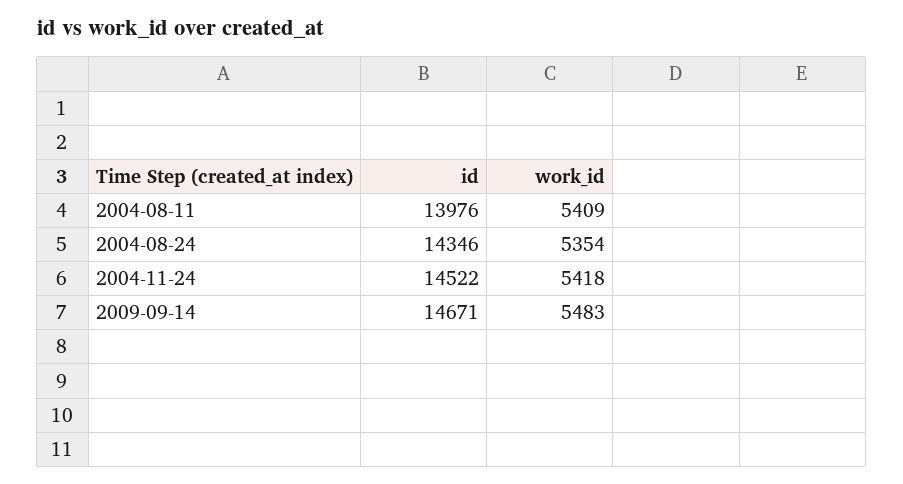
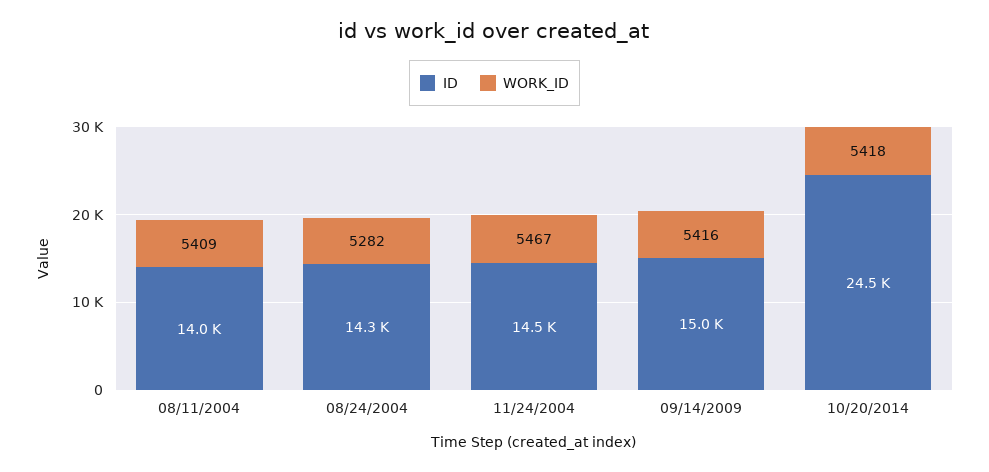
work_id, 2004-08-24: 5354 -> 5282
work_id, 2004-11-24: 5418 -> 5467
id, 2009-09-14: 14671 -> 15000
work_id, 2009-09-14: 5483 -> 5416
id, 10/20/2014: none -> 24500
work_id, 10/20/2014: none -> 5418

